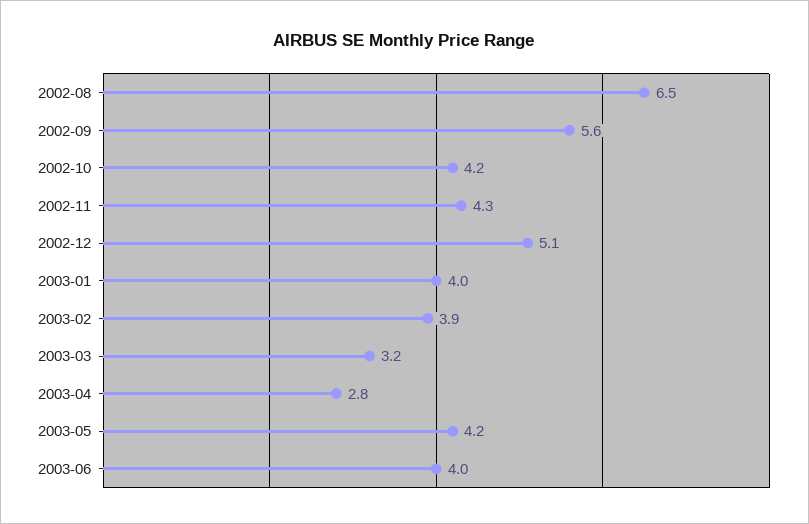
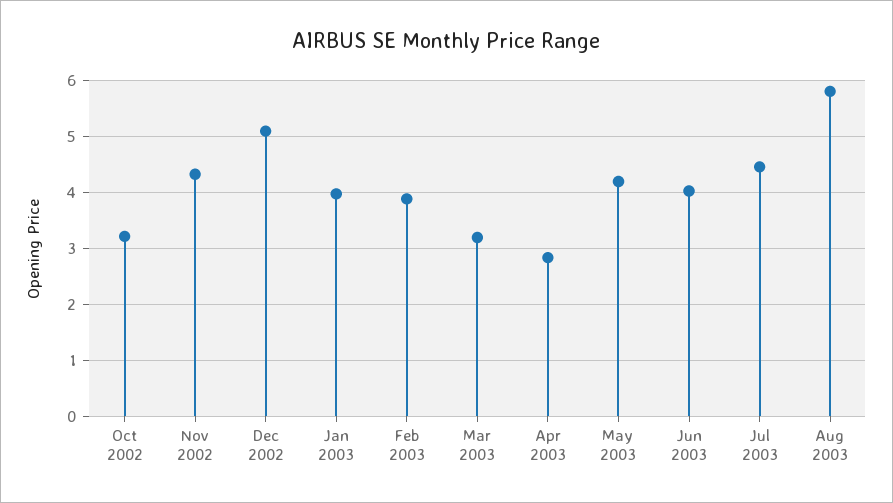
2002-08: 6.5 -> none
2002-09: 5.6 -> none
2002-10: 4.2 -> 3.2
Jul 2003: none -> 4.4
Aug 2003: none -> 5.8

